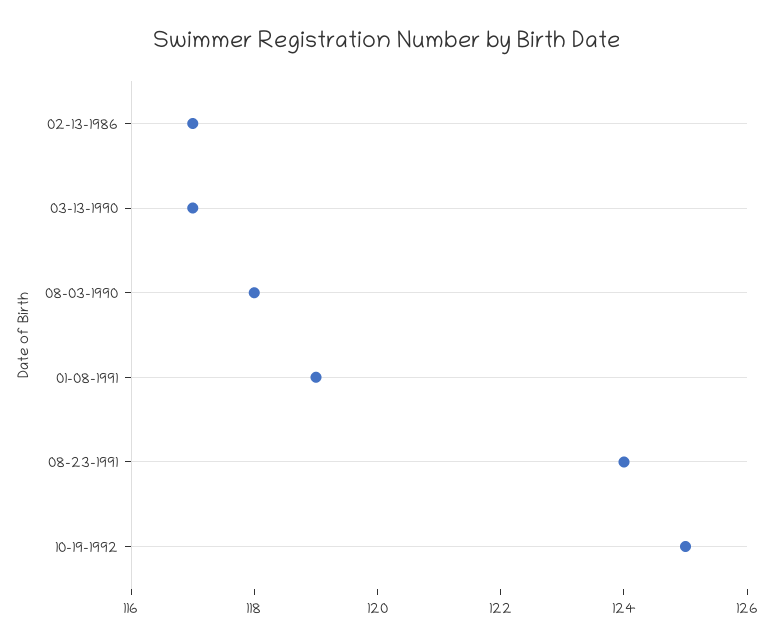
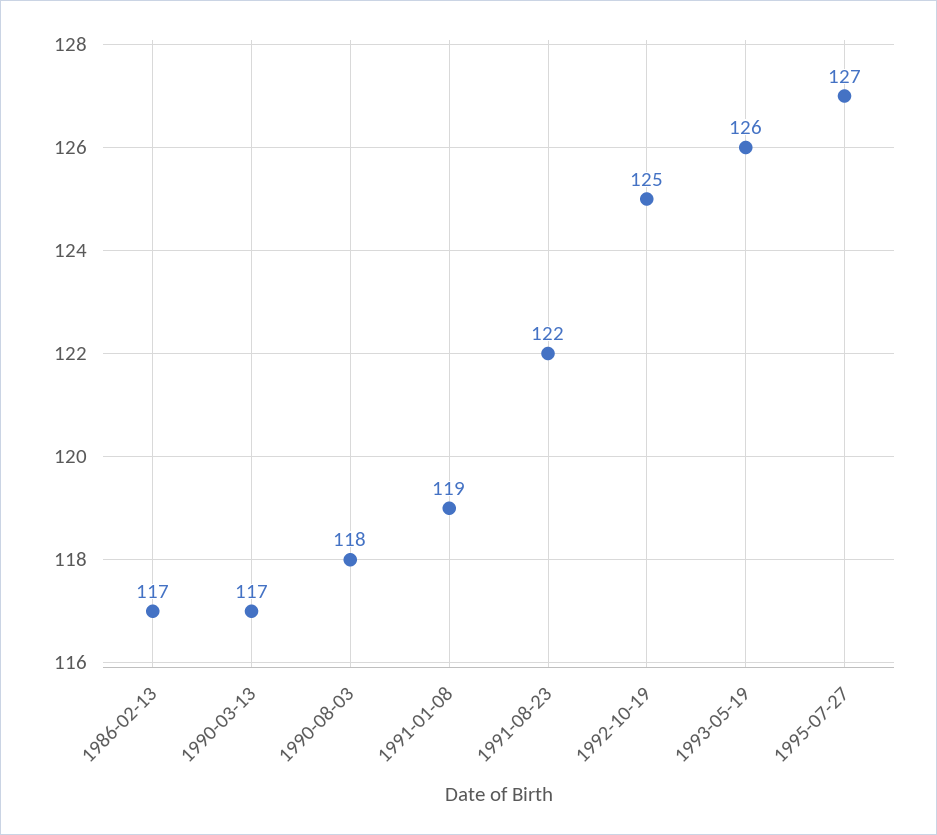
08-23-1991: 124 -> 122
1993-05-19: none -> 126
1995-07-27: none -> 127

